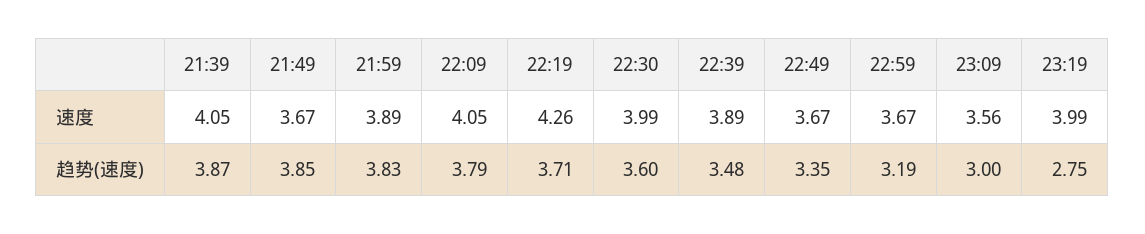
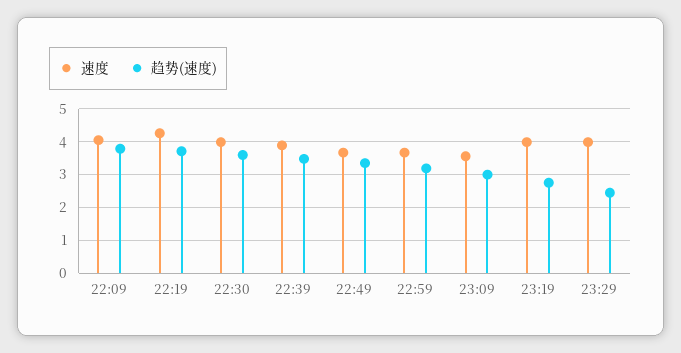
速度, 21:39: 4.05 -> none
速度, 21:49: 3.67 -> none
速度, 21:59: 3.89 -> none
趋势(速度), 21:39: 3.87 -> none
趋势(速度), 21:49: 3.85 -> none
趋势(速度), 21:59: 3.83 -> none
速度, 23:29: none -> 4
趋势(速度), 23:29: none -> 2.4

